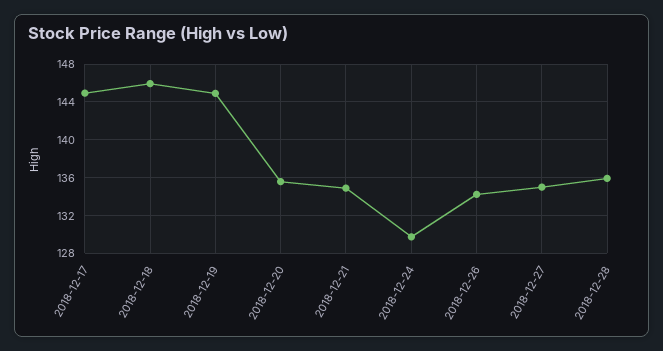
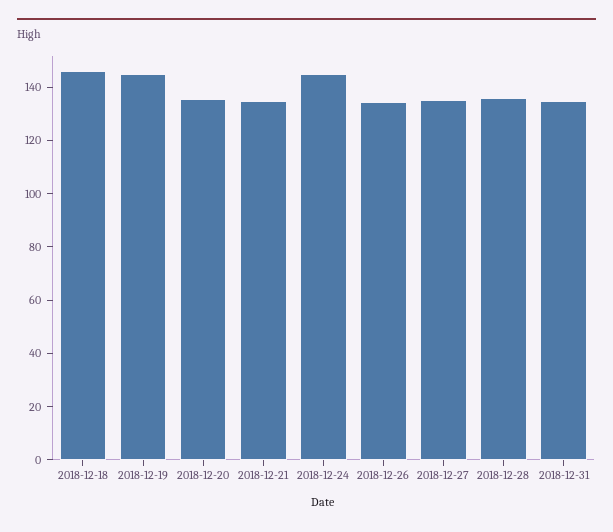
2018-12-17: 145 -> none
2018-12-24: 130 -> 145
2018-12-31: none -> 135

